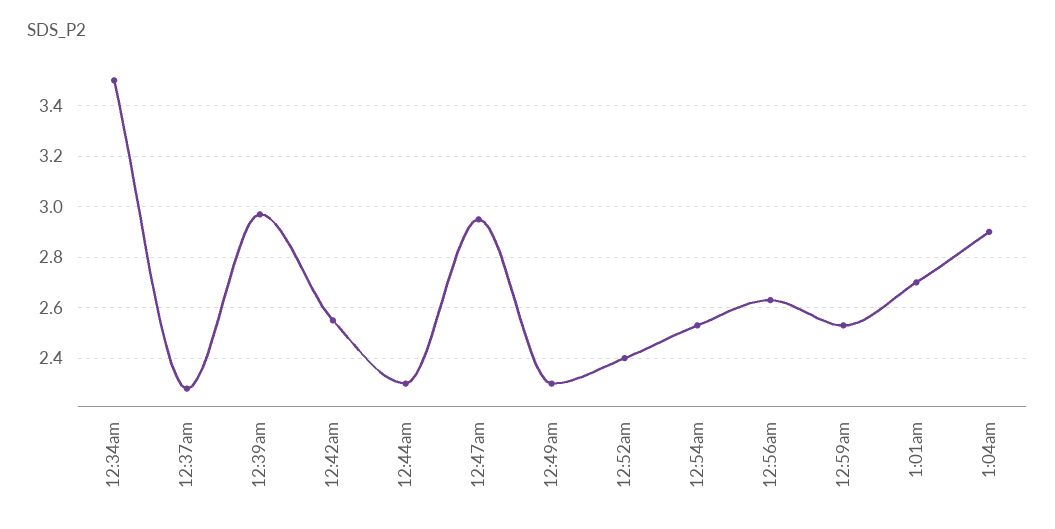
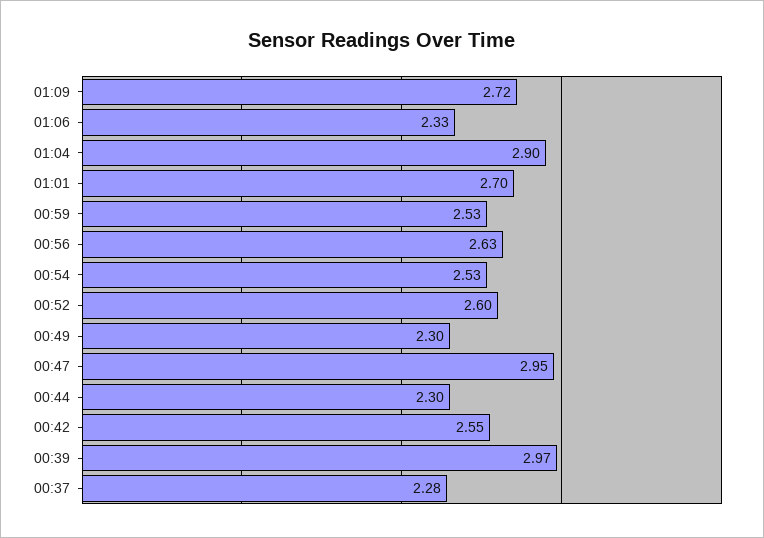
12:34am: 3.5 -> none
12:52am: 2.4 -> 2.6
01:09: none -> 2.72
01:06: none -> 2.33

